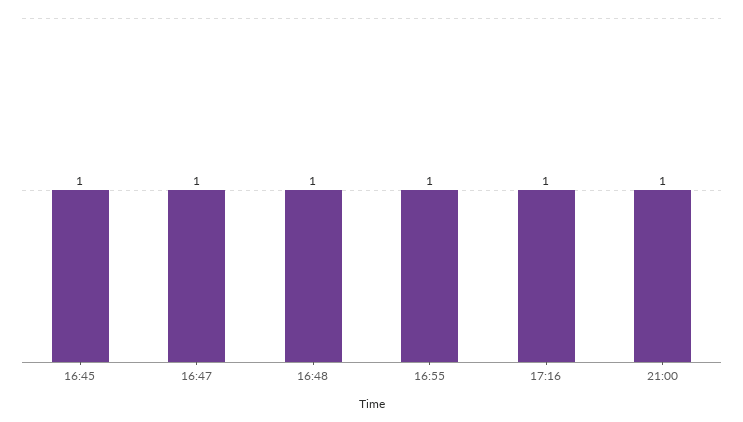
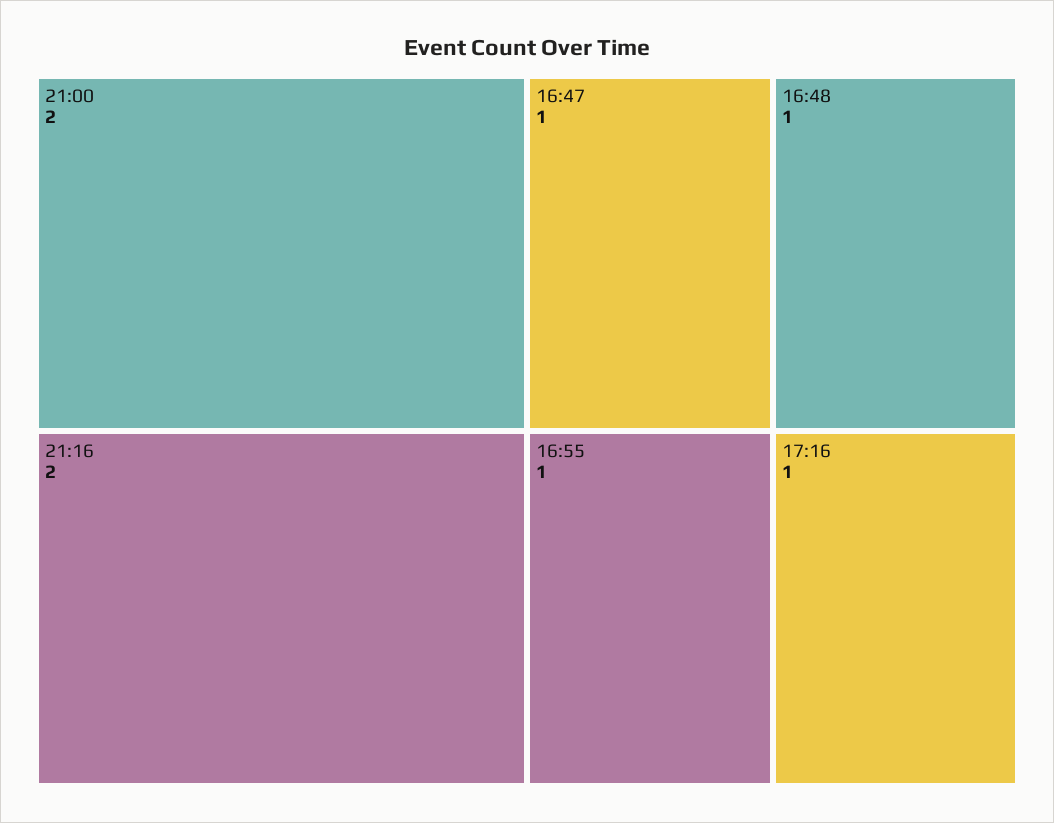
16:45: 1 -> none
21:00: 1 -> 2
21:16: none -> 2

